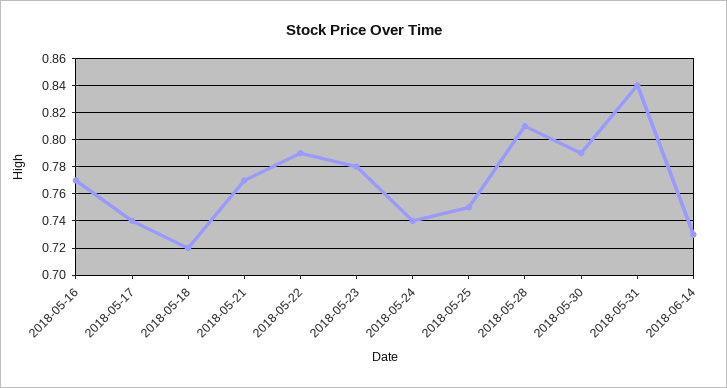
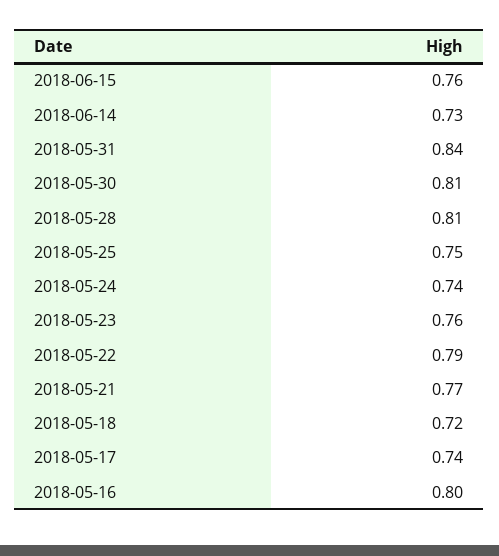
2018-05-16: 0.77 -> 0.8
2018-05-23: 0.78 -> 0.76
2018-05-30: 0.79 -> 0.81
2018-06-15: none -> 0.76

